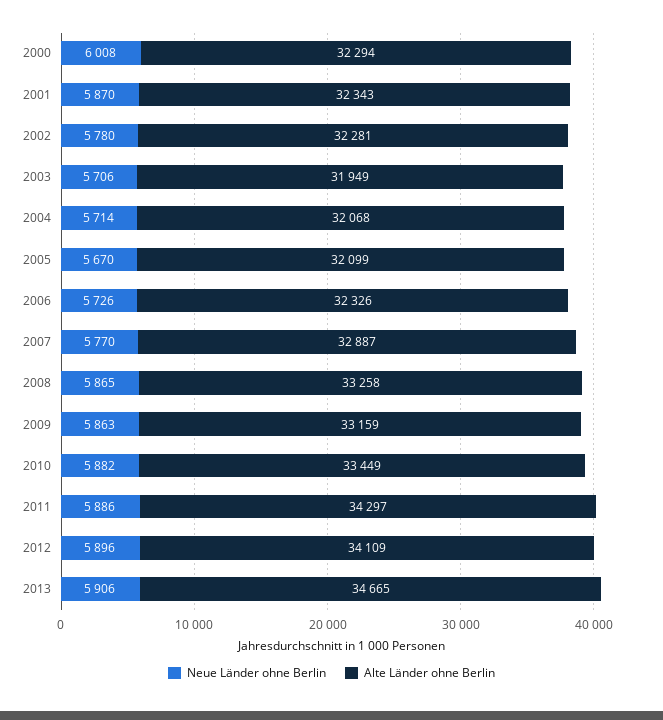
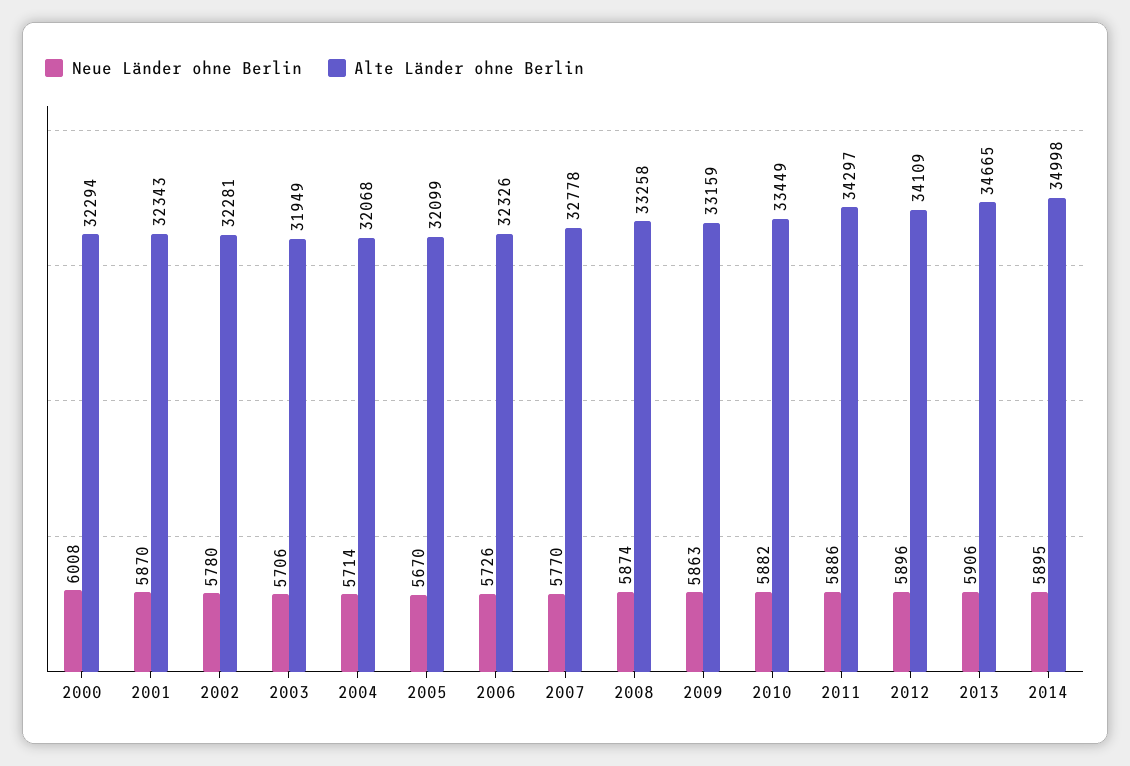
Alte Länder ohne Berlin, 2007: 32887 -> 32778
Neue Länder ohne Berlin, 2008: 5865 -> 5874
Neue Länder ohne Berlin, 2014: none -> 5895
Alte Länder ohne Berlin, 2014: none -> 34998

